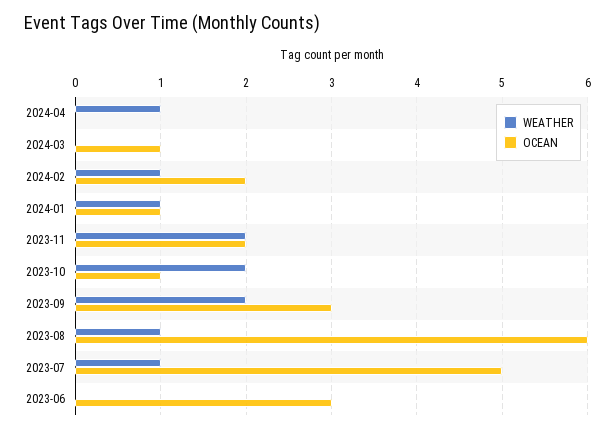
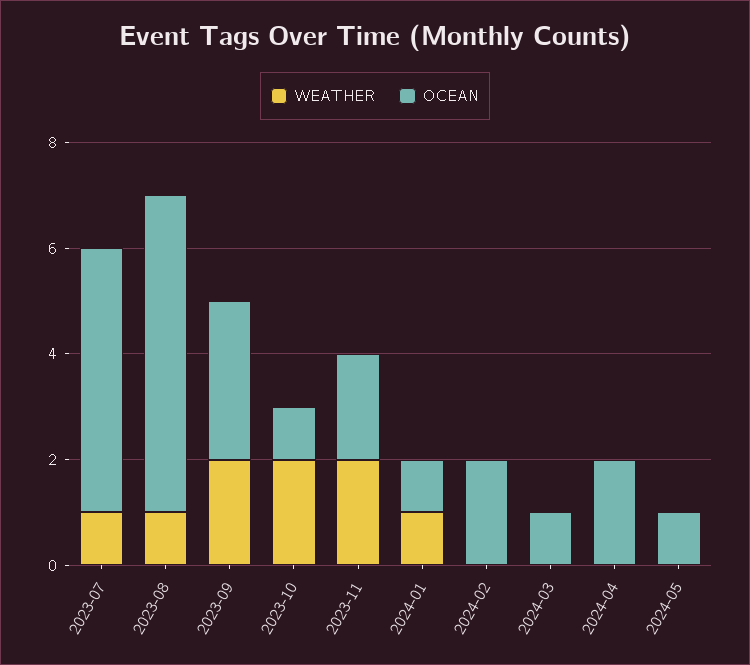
WEATHER, 2024-04: 1 -> 0
OCEAN, 2024-04: 0 -> 2
WEATHER, 2024-02: 1 -> 0
WEATHER, 2023-06: 0 -> none
OCEAN, 2023-06: 3 -> none
WEATHER, 2024-05: none -> 0
OCEAN, 2024-05: none -> 1

